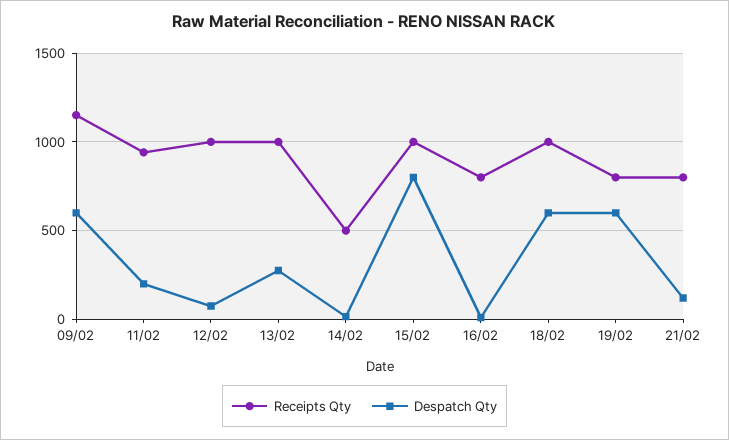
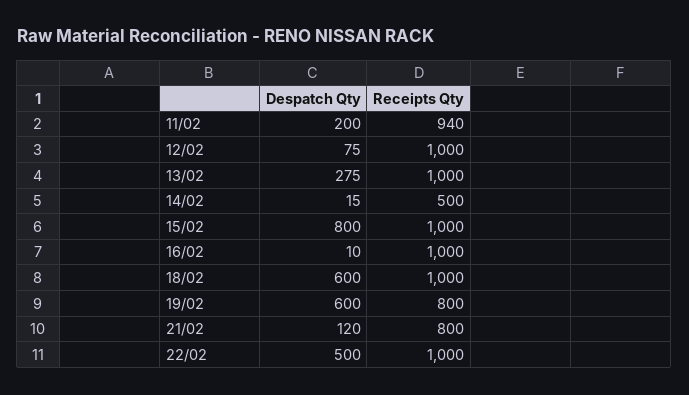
Receipts Qty, 09/02: 1150 -> none
Despatch Qty, 09/02: 600 -> none
Receipts Qty, 16/02: 800 -> 1000
Despatch Qty, 22/02: none -> 500
Receipts Qty, 22/02: none -> 1000

